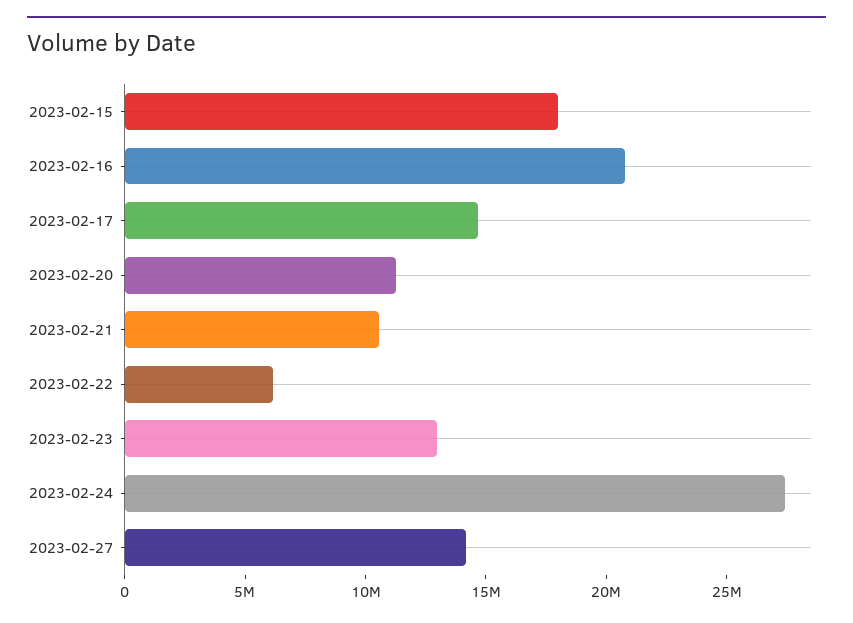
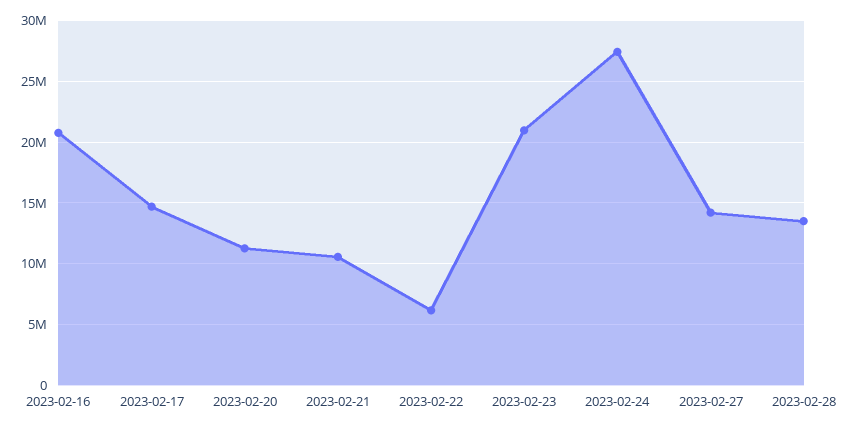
2023-02-15: 18000000 -> none
2023-02-23: 13000000 -> 21000000
2023-02-28: none -> 13500000

